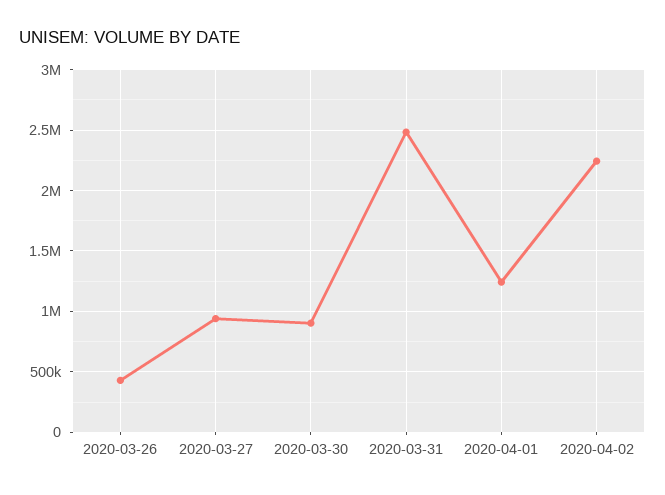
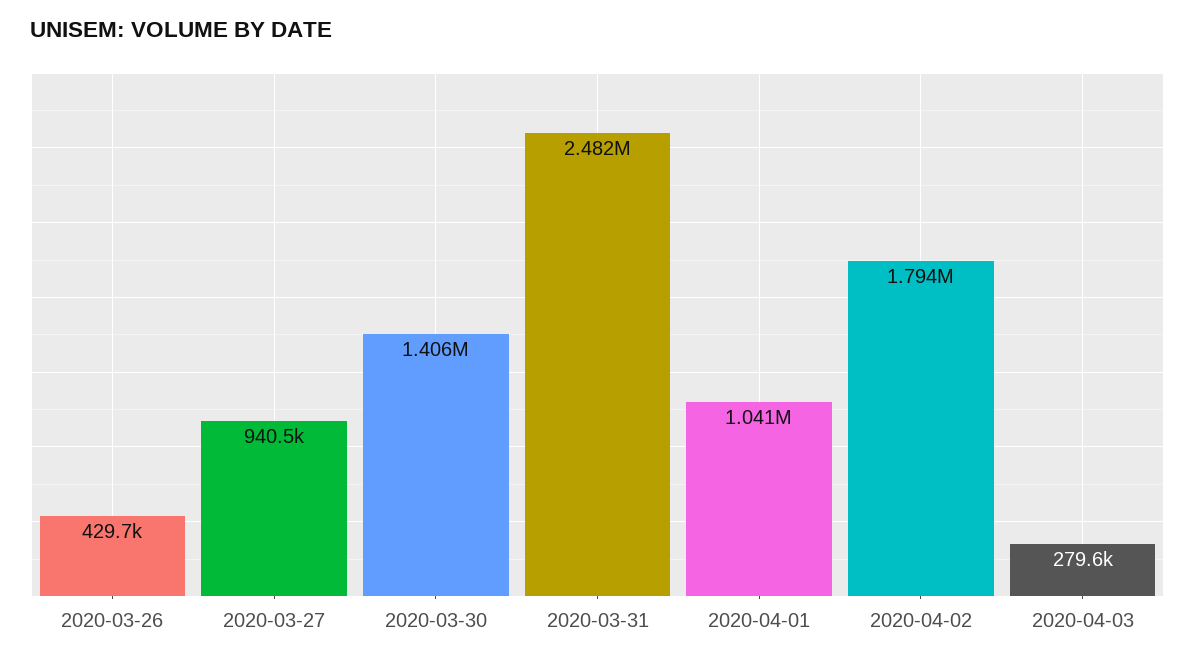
2020-03-30: 900000 -> 1406000
2020-04-01: 1250000 -> 1041000
2020-04-02: 2250000 -> 1794000
2020-04-03: none -> 279600

